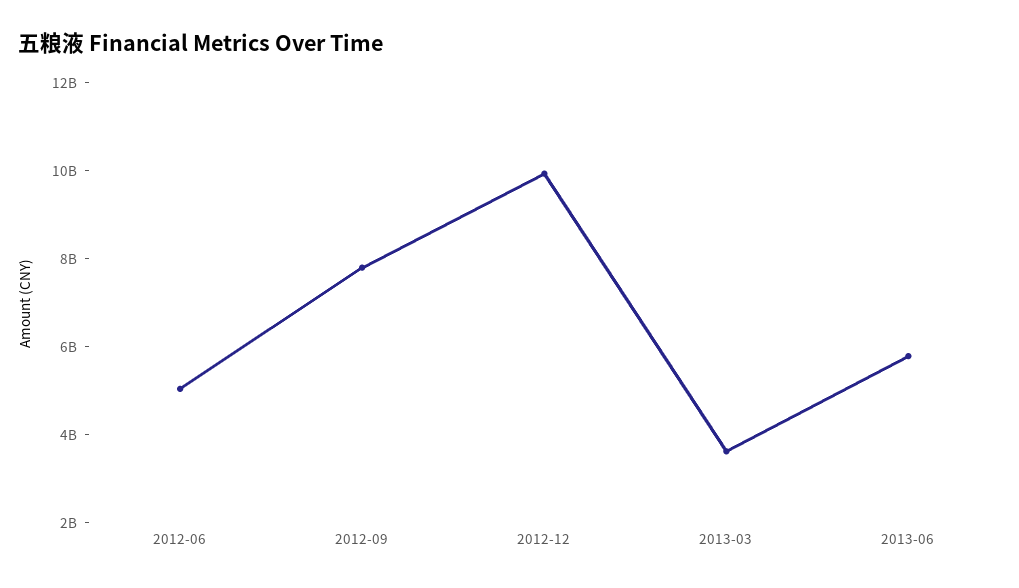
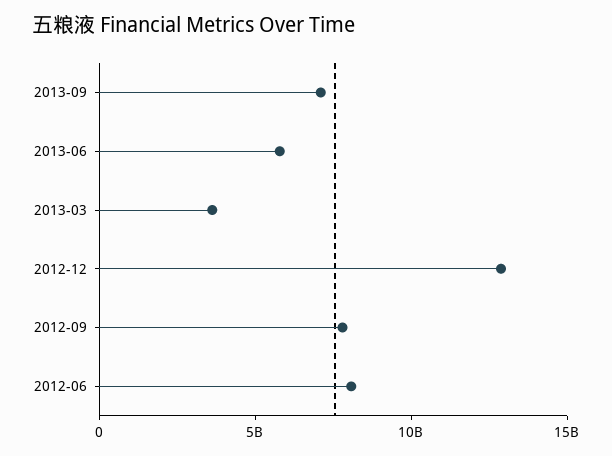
2012-06: 5000000000 -> 8000000000
2012-12: 10000000000 -> 13000000000
2013-09: none -> 7000000000

